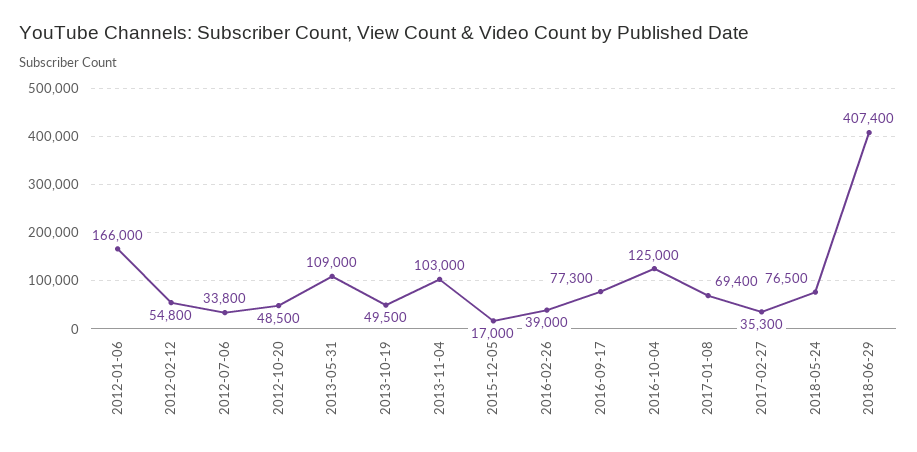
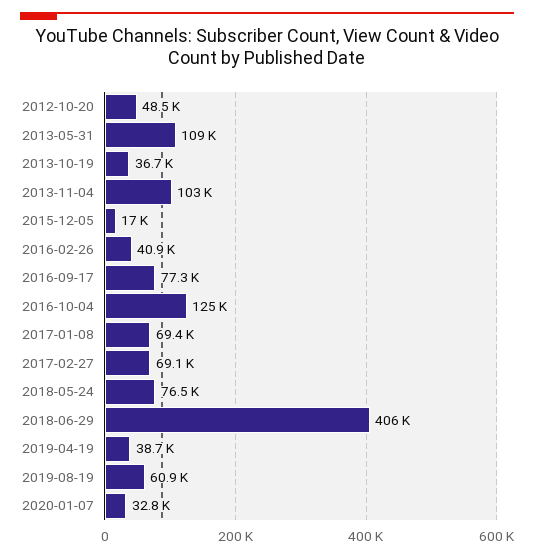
2012-01-06: 166000 -> none
2012-02-12: 54800 -> none
2012-07-06: 33800 -> none
2013-10-19: 49500 -> 36700
2016-02-26: 39000 -> 40900
2017-02-27: 35300 -> 69100
2018-06-29: 407400 -> 406000
2019-04-19: none -> 38700
2019-08-19: none -> 60900
2020-01-07: none -> 32800

